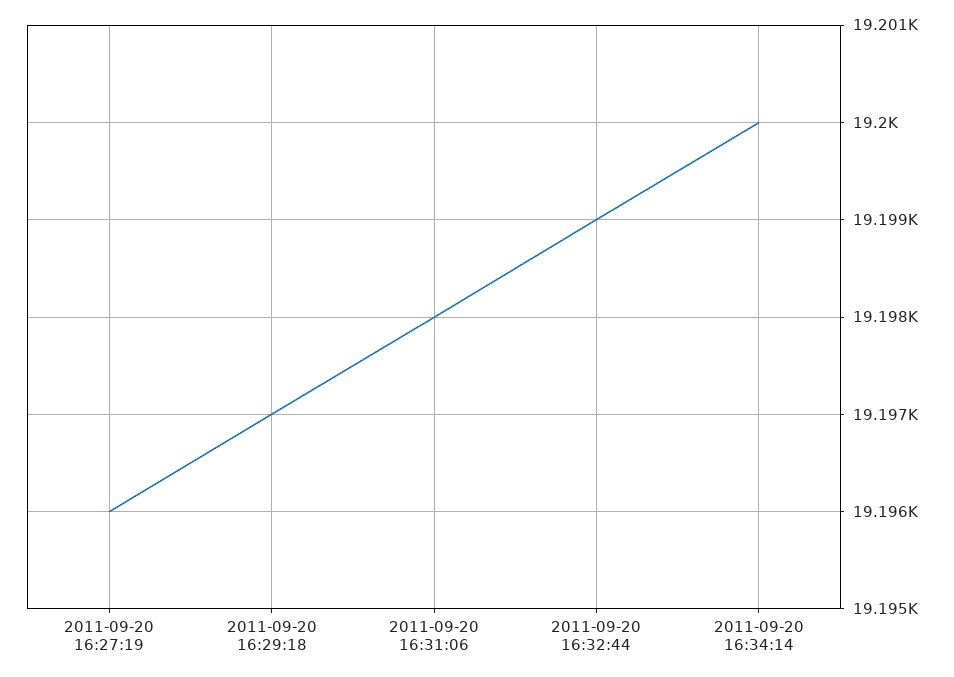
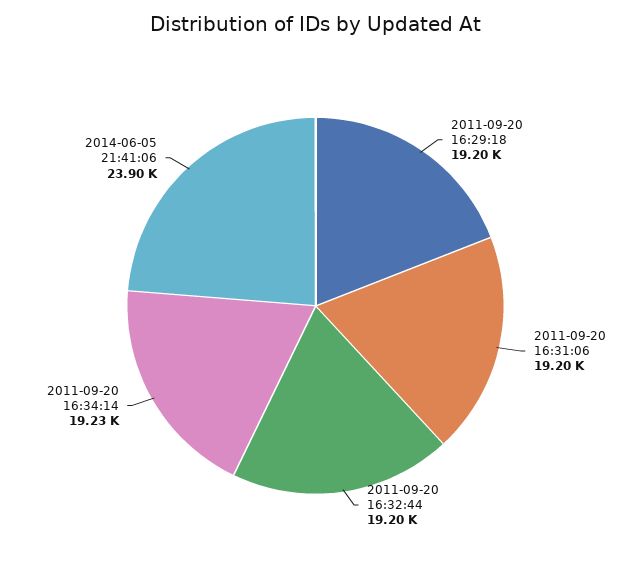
2011-09-20 16:27:19: 19196 -> none
2011-09-20 16:34:14: 19200 -> 19230
2014-06-05 21:41:06: none -> 23900

